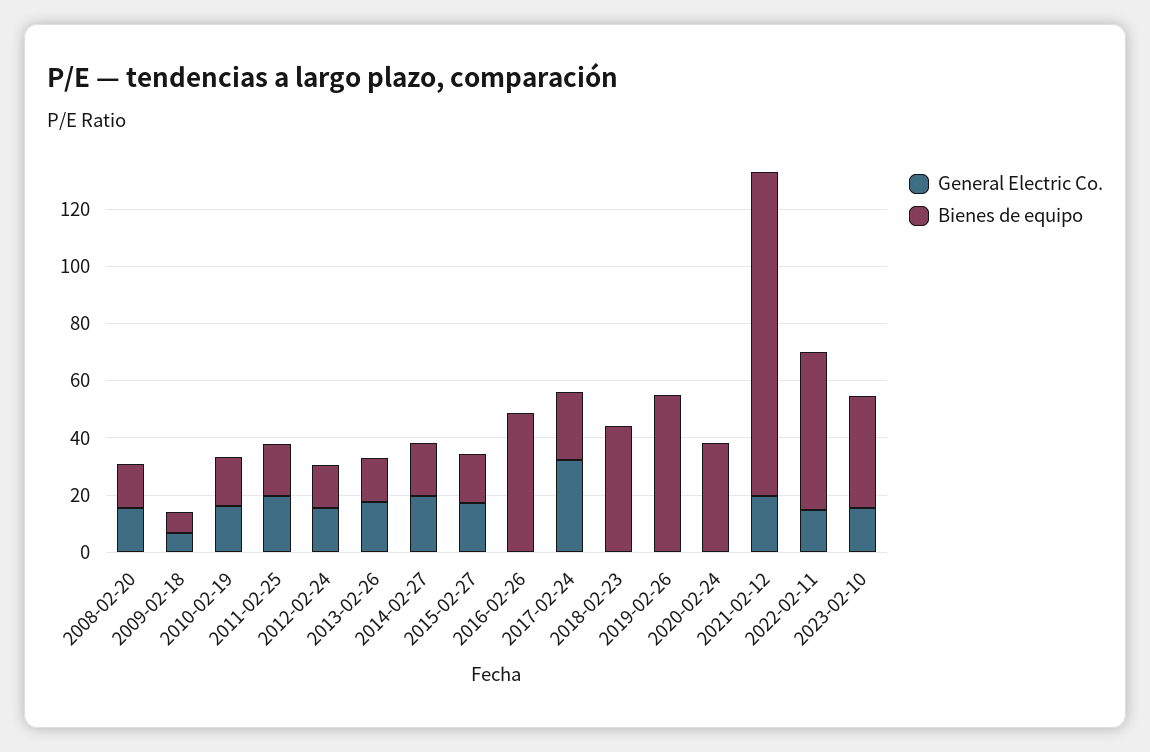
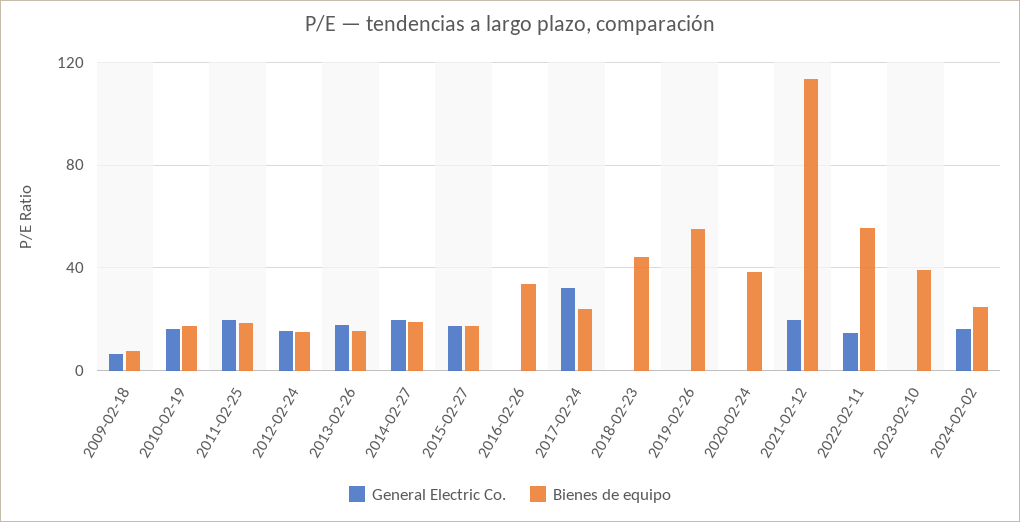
General Electric Co., 2008-02-20: 15 -> none
Bienes de equipo, 2008-02-20: 15 -> none
Bienes de equipo, 2016-02-26: 50 -> 35
General Electric Co., 2023-02-10: 15 -> 0
General Electric Co., 2024-02-02: none -> 15
Bienes de equipo, 2024-02-02: none -> 25

